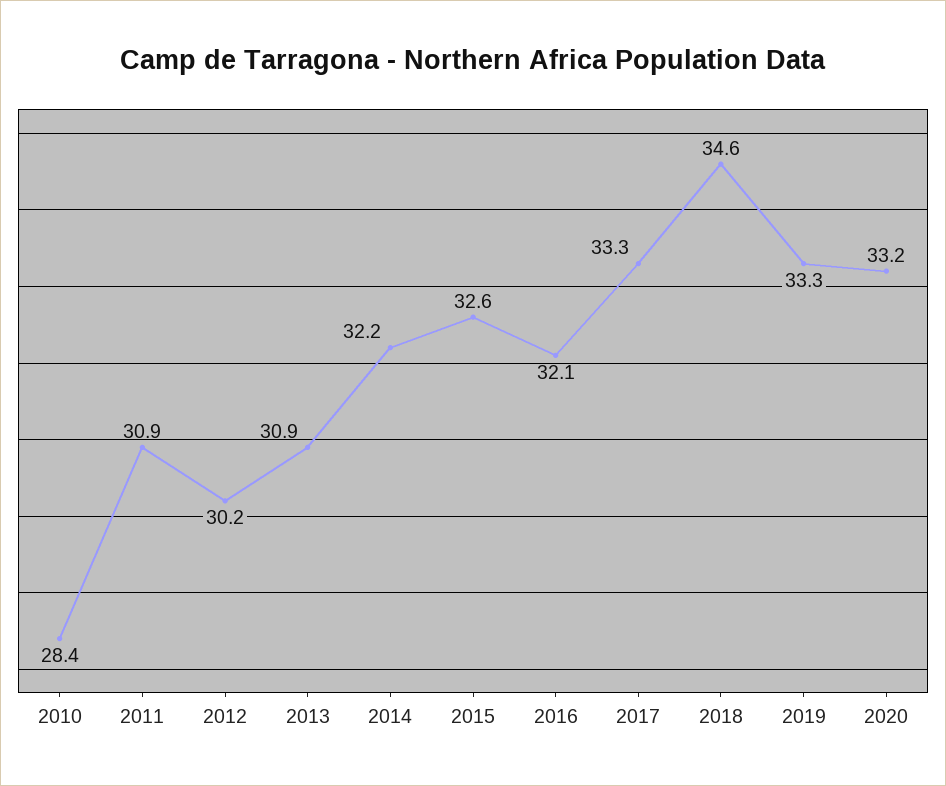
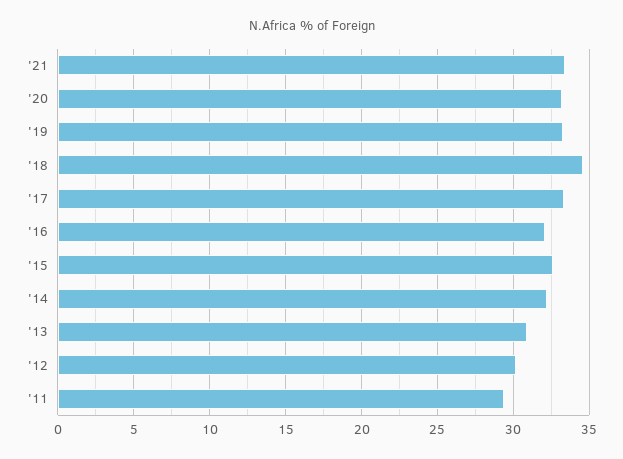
2010: 28.4 -> none
2011: 30.9 -> 29.5
'21: none -> 33.5

